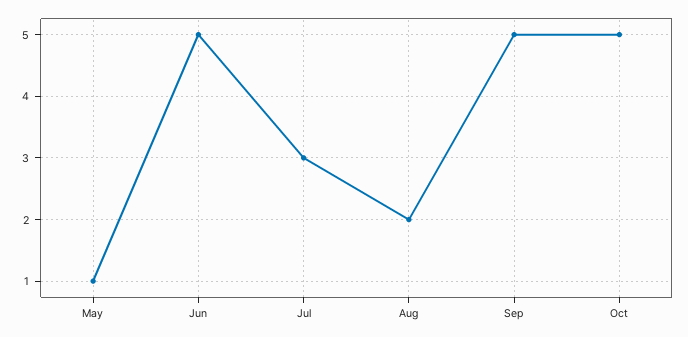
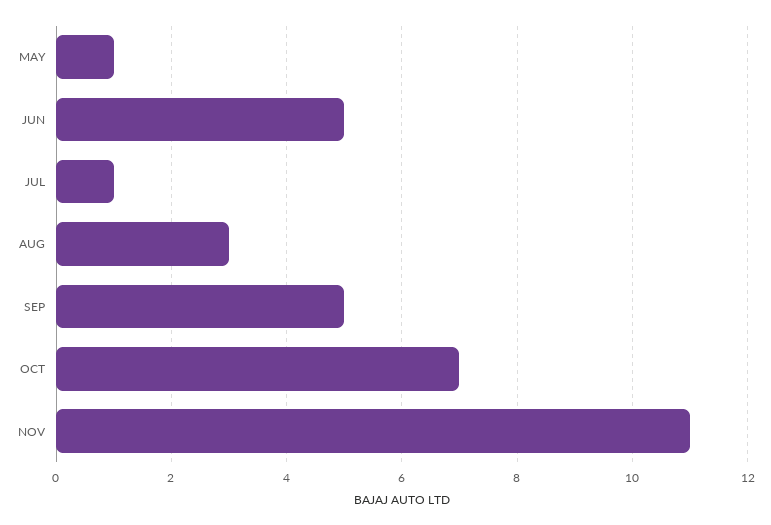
Jul: 3 -> 1
Aug: 2 -> 3
Oct: 5 -> 7
NOV: none -> 11

